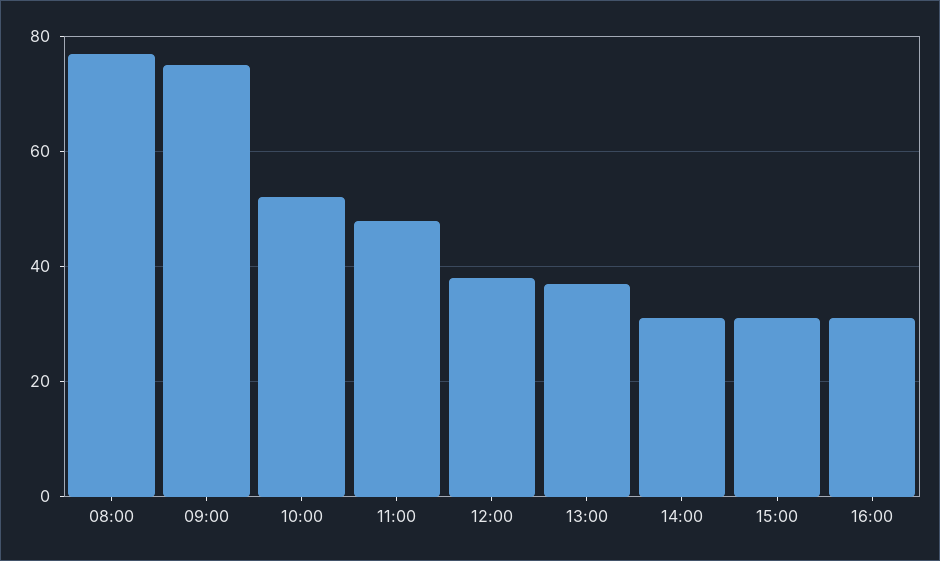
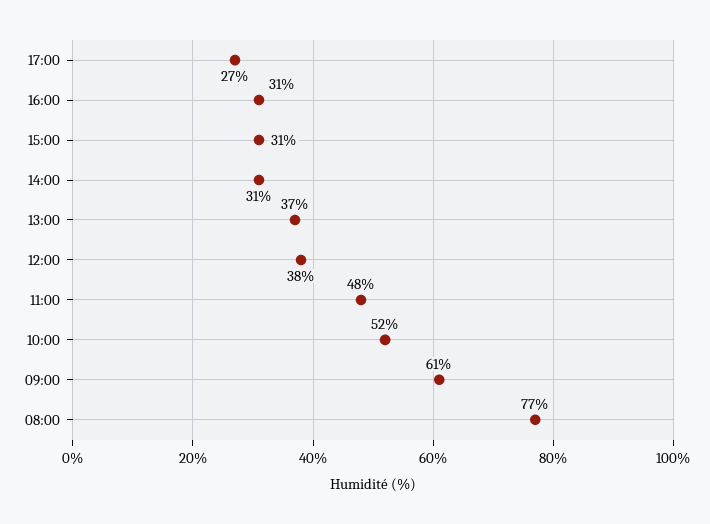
09:00: 75 -> 61
17:00: none -> 27

